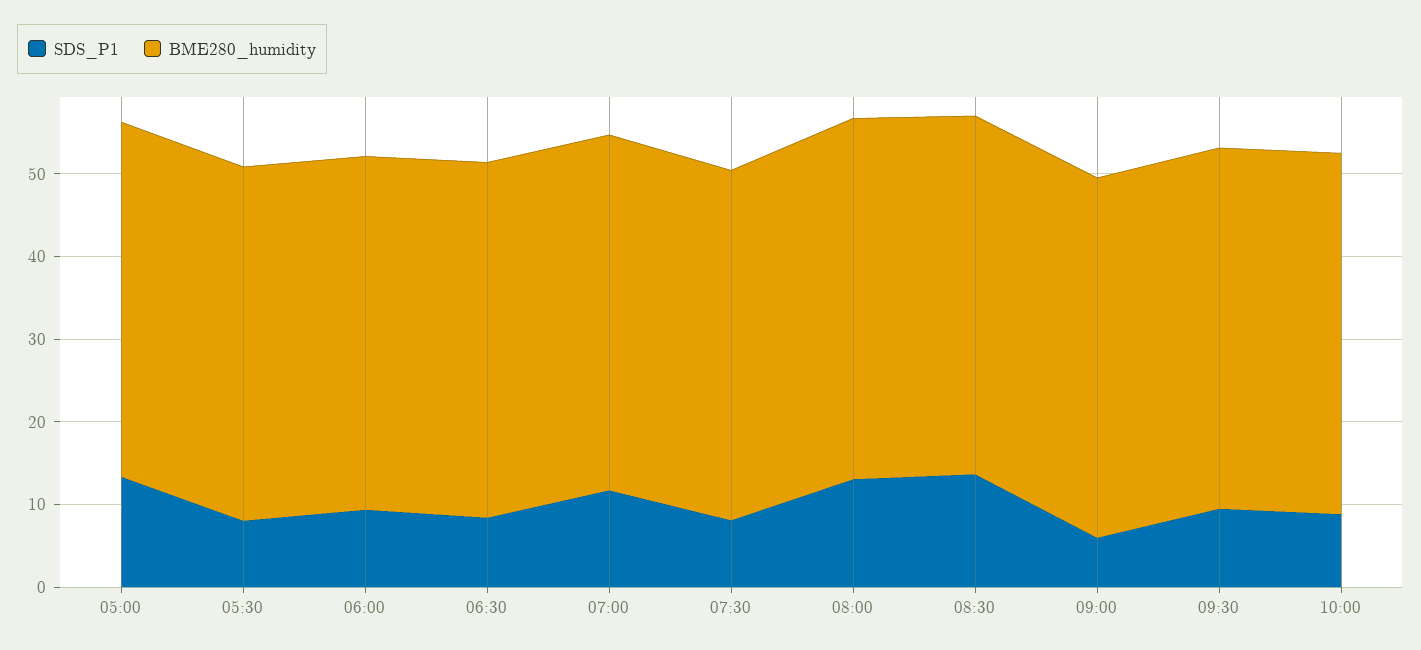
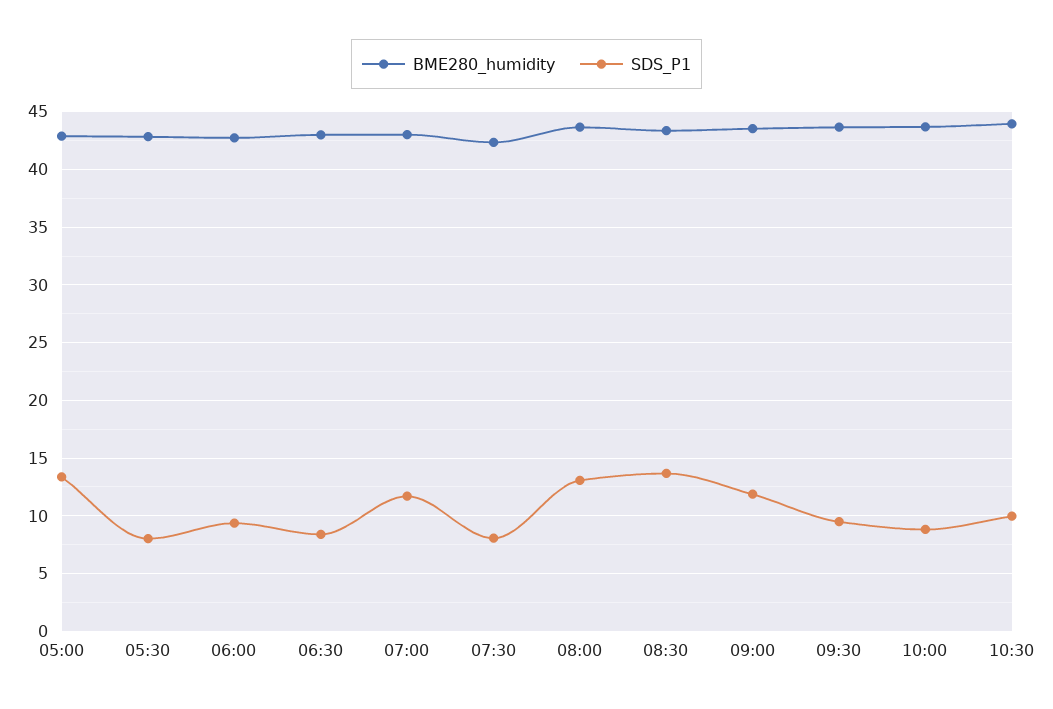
SDS_P1, 09:00: 6 -> 12
BME280_humidity, 10:30: none -> 44
SDS_P1, 10:30: none -> 10

